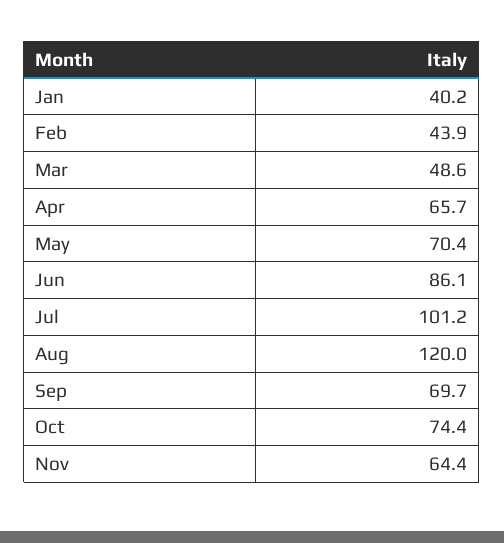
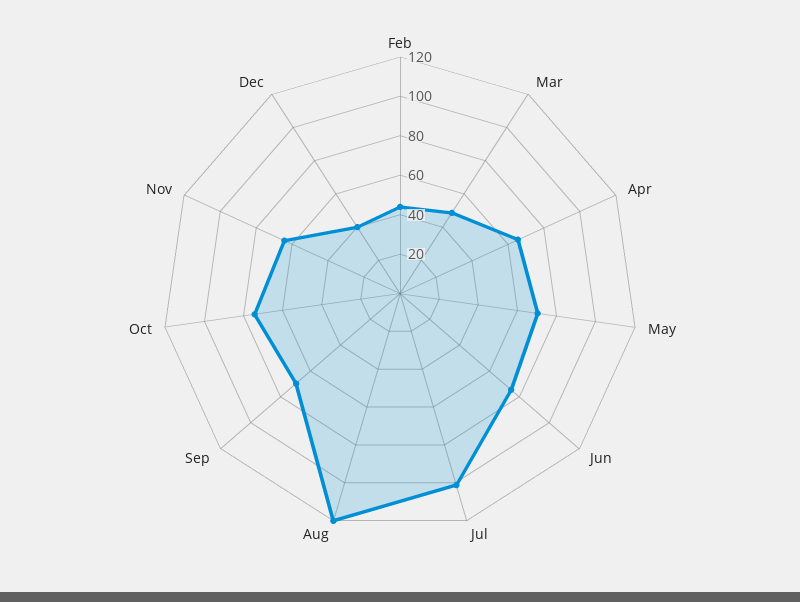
Jan: 40.2 -> none
Jun: 86.1 -> 75
Dec: none -> 40

